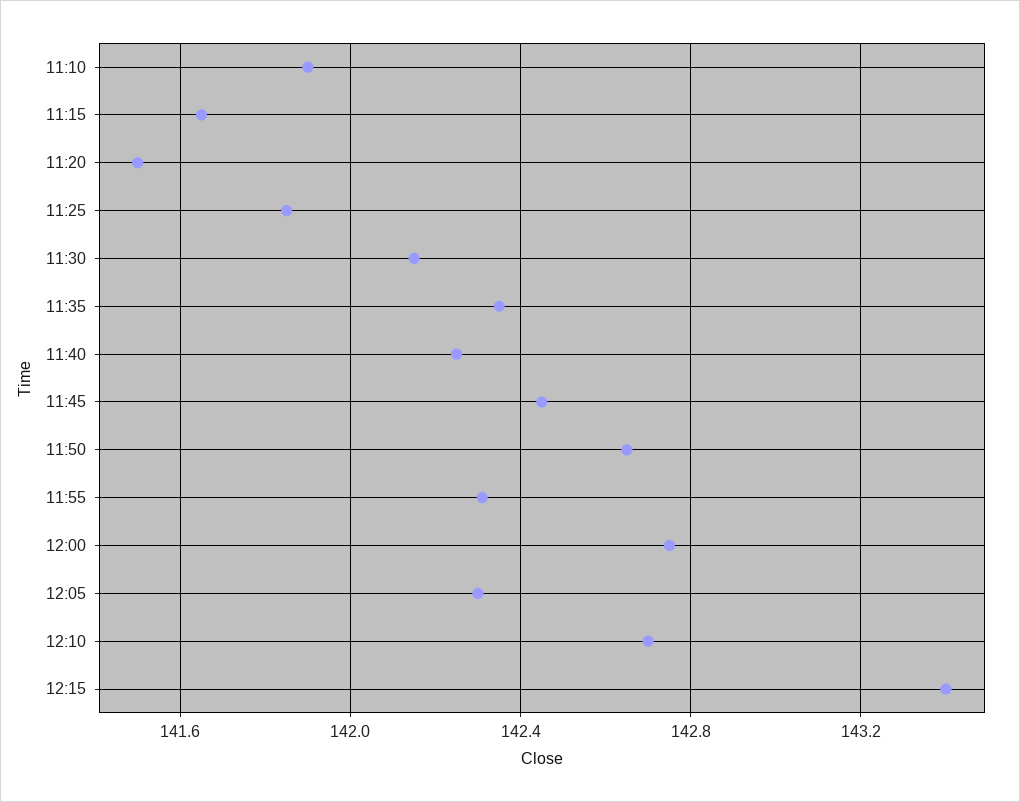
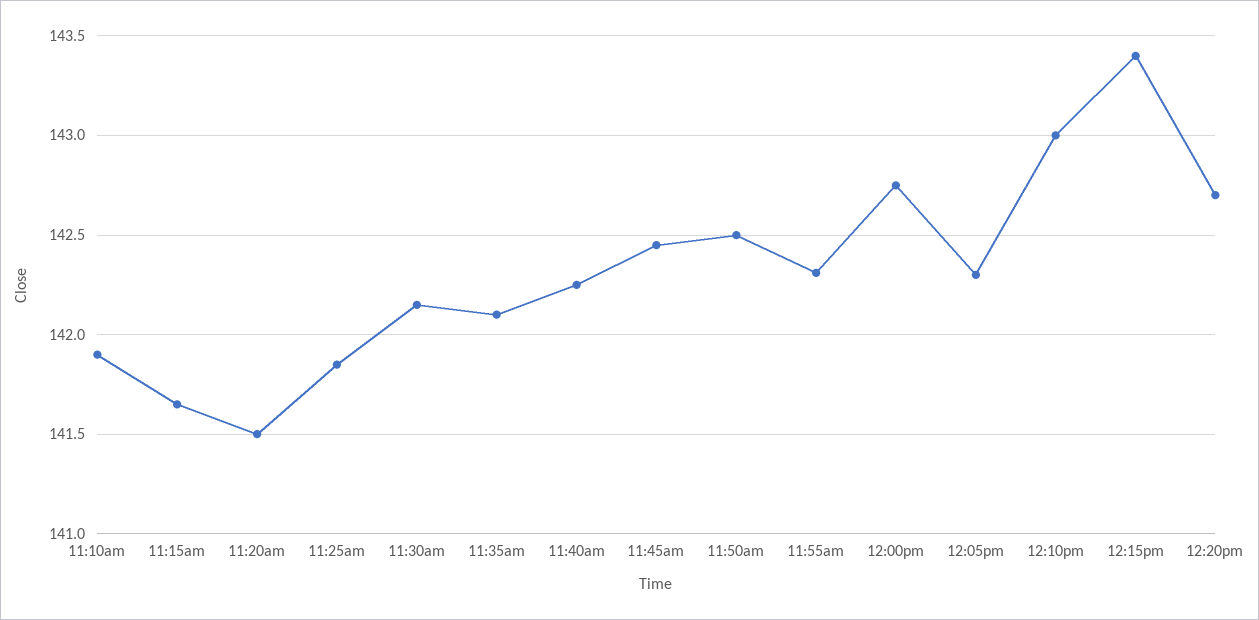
11:35: 142.35 -> 142.1
11:50: 142.65 -> 142.5
12:10: 142.7 -> 143
12:20pm: none -> 142.7

